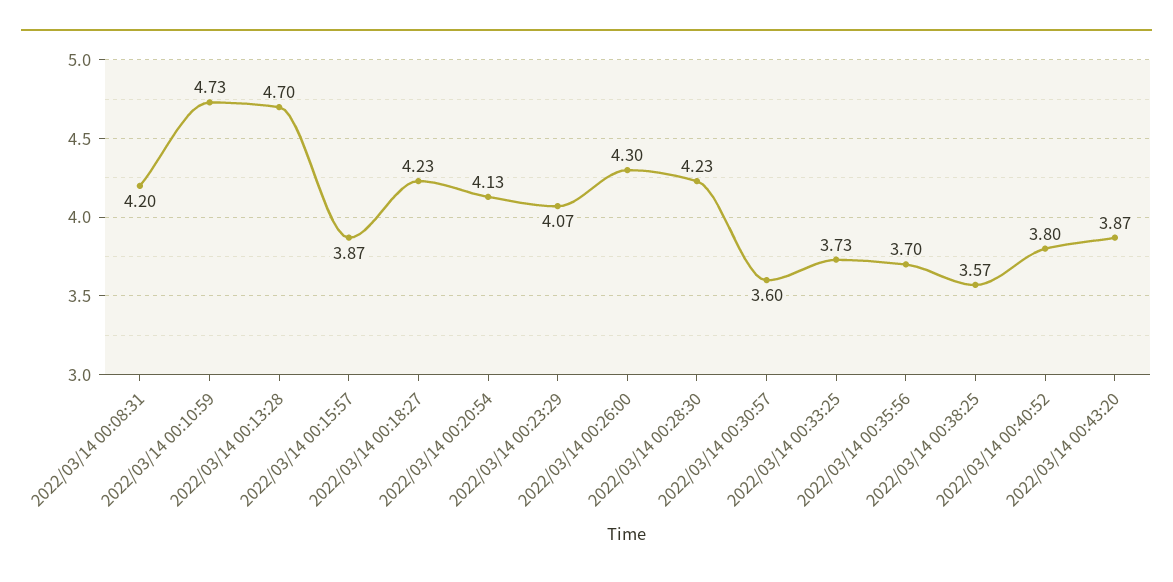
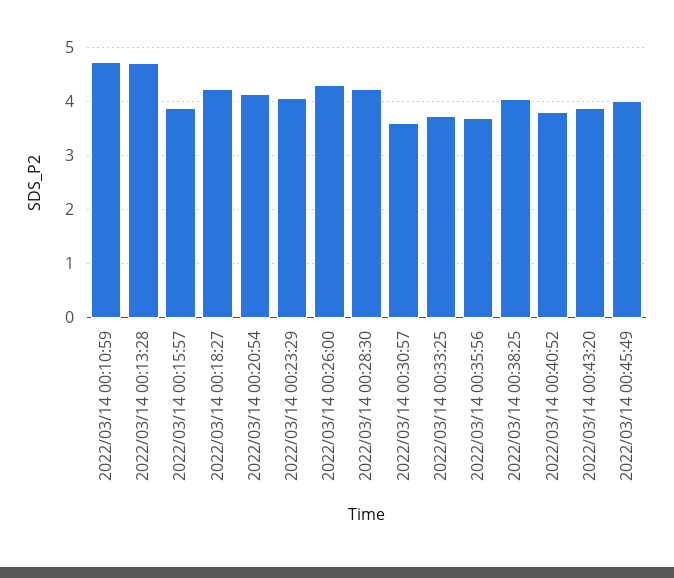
2022/03/14 00:08:31: 4.2 -> none
2022/03/14 00:38:25: 3.57 -> 4
2022/03/14 00:45:49: none -> 4

